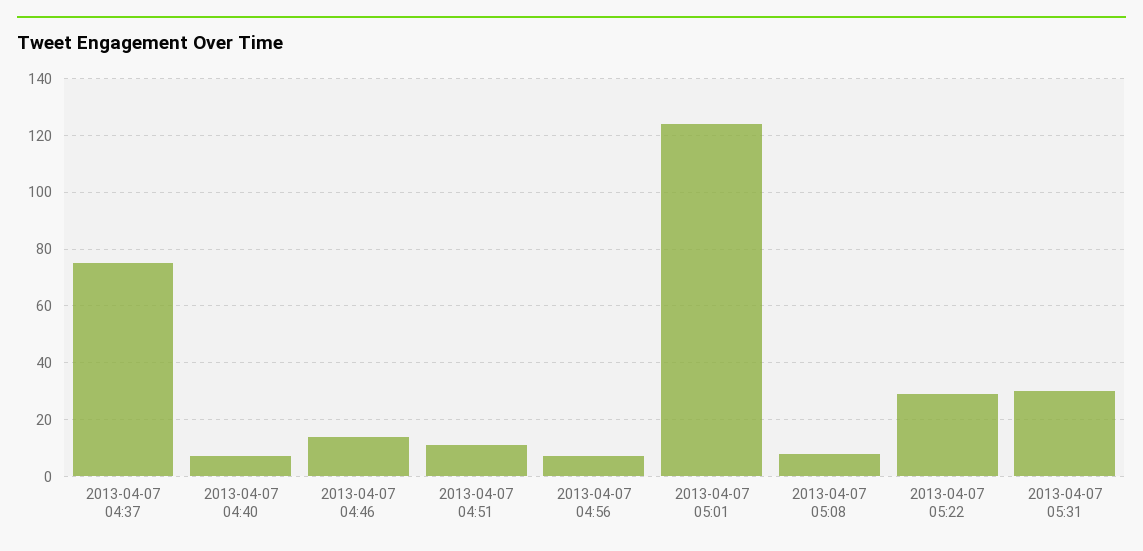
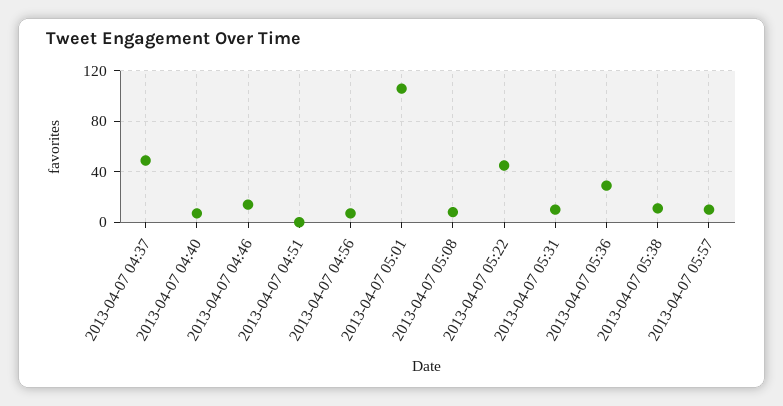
2013-04-07 04:37: 75 -> 50
2013-04-07 04:51: 10 -> 0
2013-04-07 05:01: 125 -> 105
2013-04-07 05:22: 30 -> 45
2013-04-07 05:31: 30 -> 10
2013-04-07 05:36: none -> 30
2013-04-07 05:38: none -> 10
2013-04-07 05:57: none -> 10

